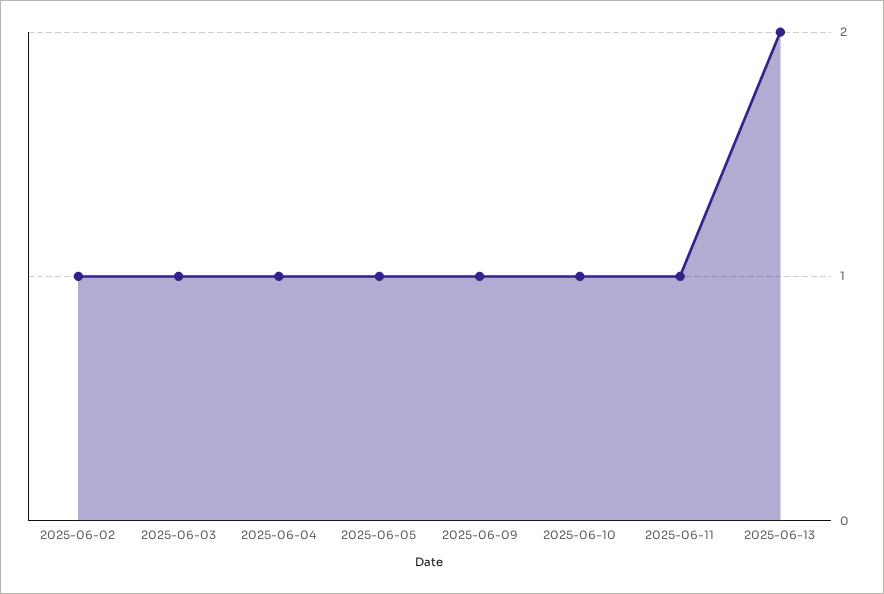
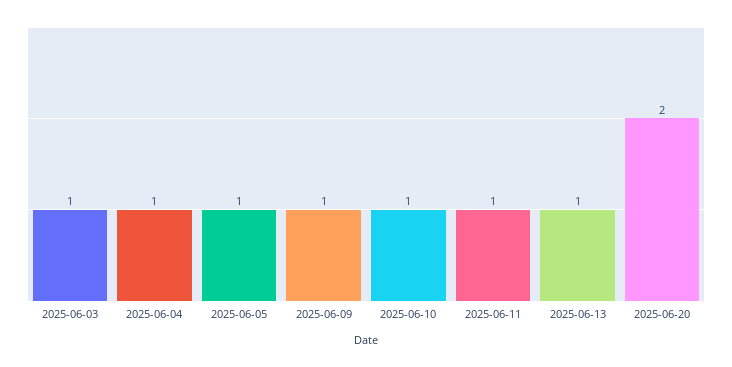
2025-06-02: 1 -> none
2025-06-13: 2 -> 1
2025-06-20: none -> 2

